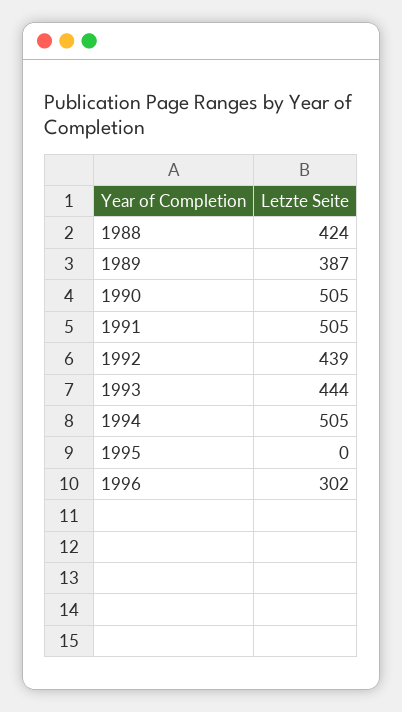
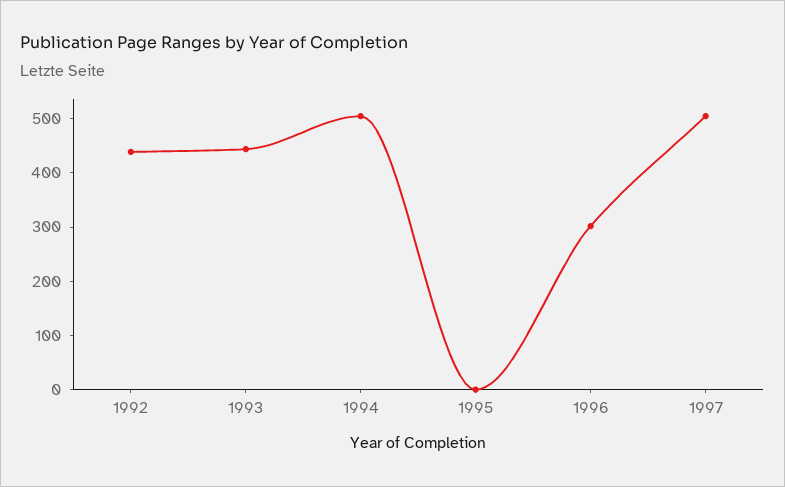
1988: 424 -> none
1989: 387 -> none
1990: 505 -> none
1991: 505 -> none
1997: none -> 500

